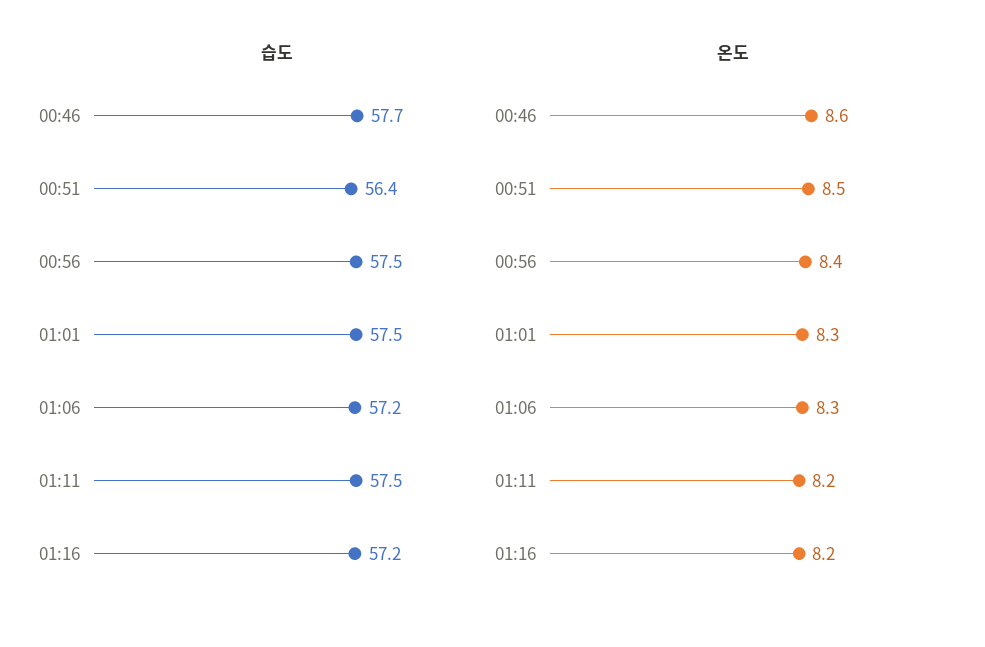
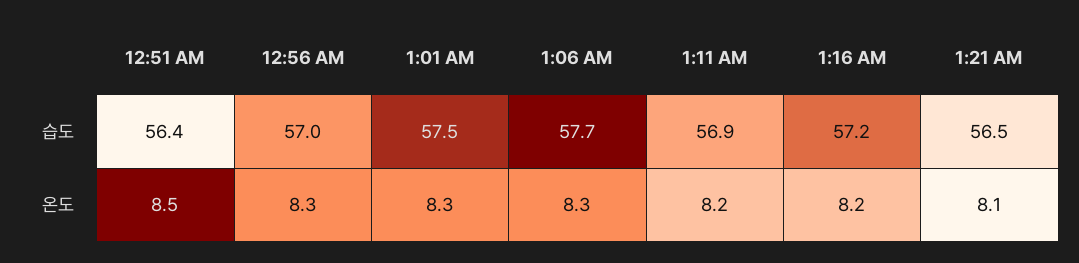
습도, 00:46: 57.7 -> none
습도, 00:56: 57.5 -> 57
습도, 01:06: 57.2 -> 57.7
습도, 01:11: 57.5 -> 56.9
온도, 00:46: 8.6 -> none
온도, 00:56: 8.4 -> 8.3
습도, 1:21 AM: none -> 56.5
온도, 1:21 AM: none -> 8.1

